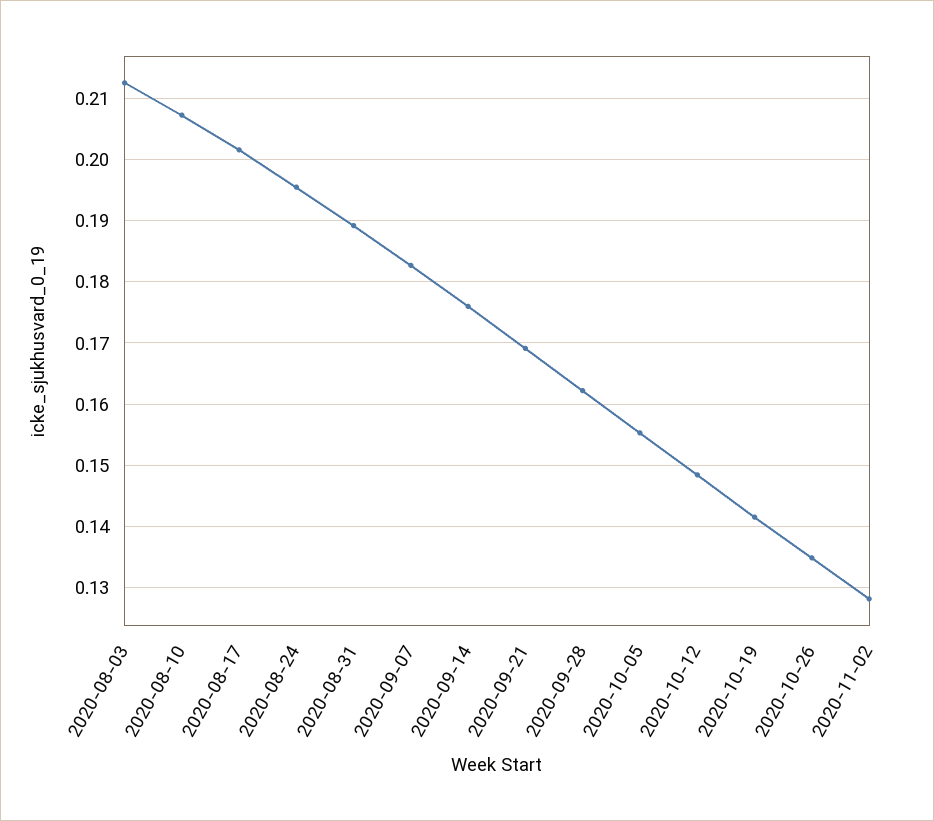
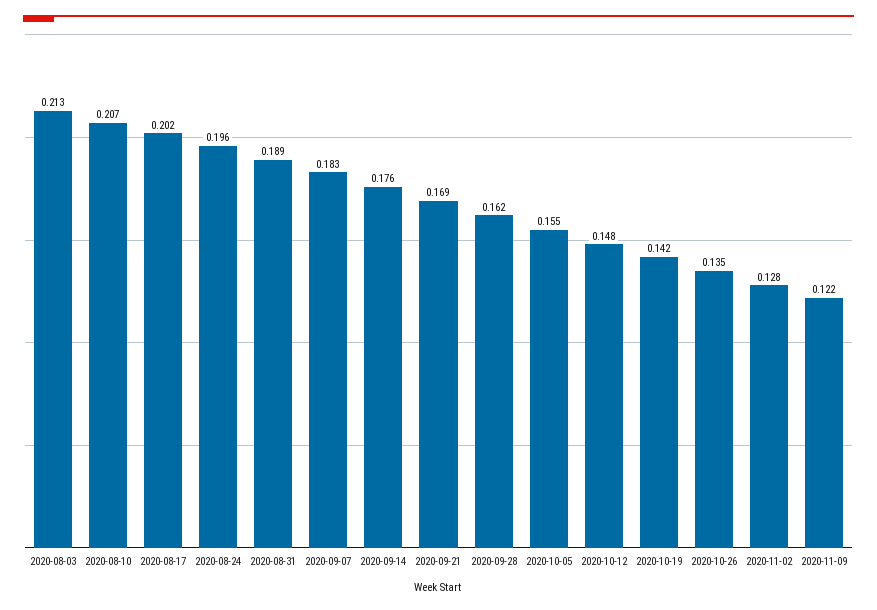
2020-11-09: none -> 0.122

